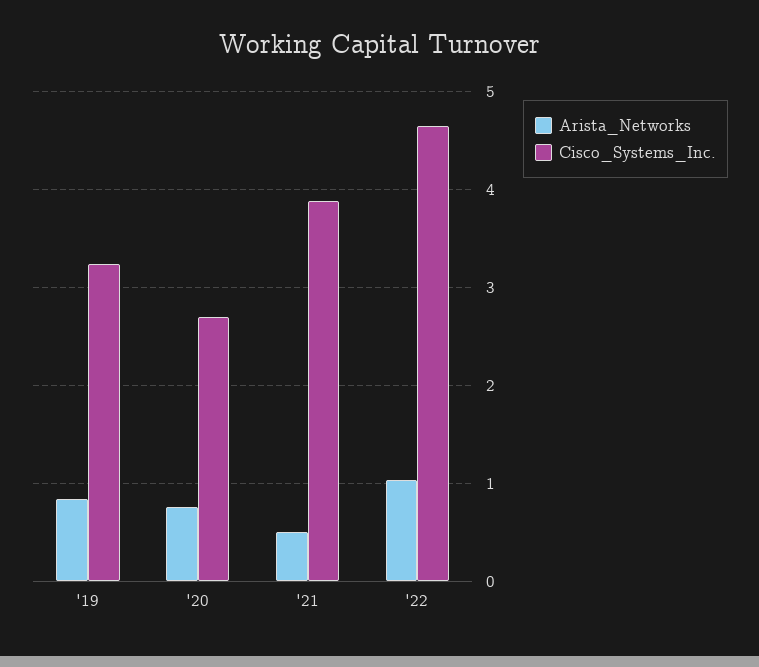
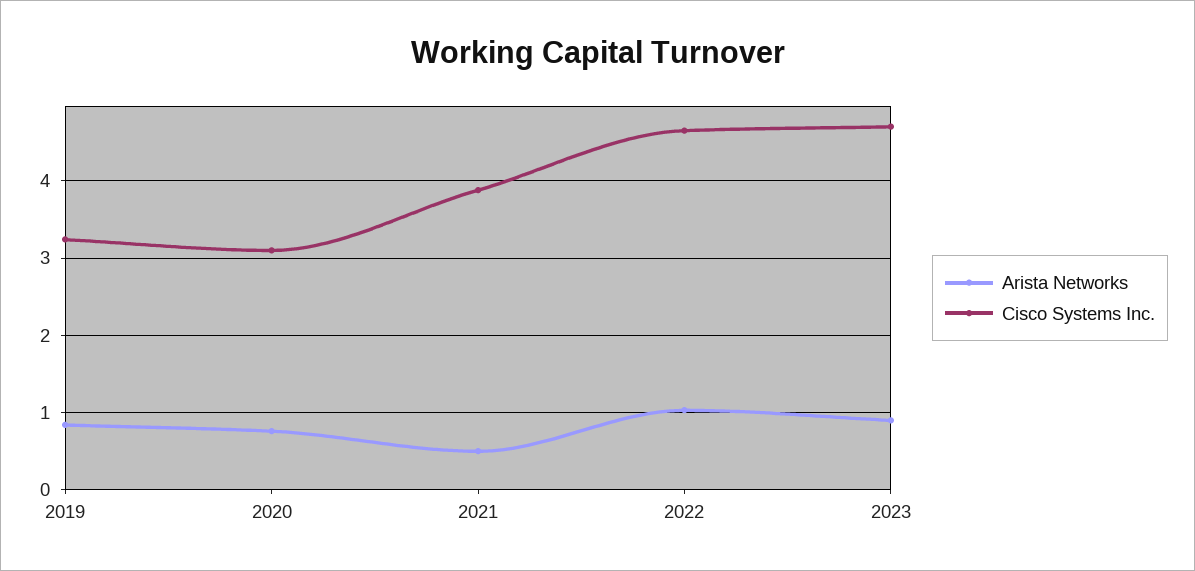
Cisco_Systems_Inc., '20: 2.7 -> 3.1
Arista_Networks, 2023: none -> 0.9
Cisco_Systems_Inc., 2023: none -> 4.7

